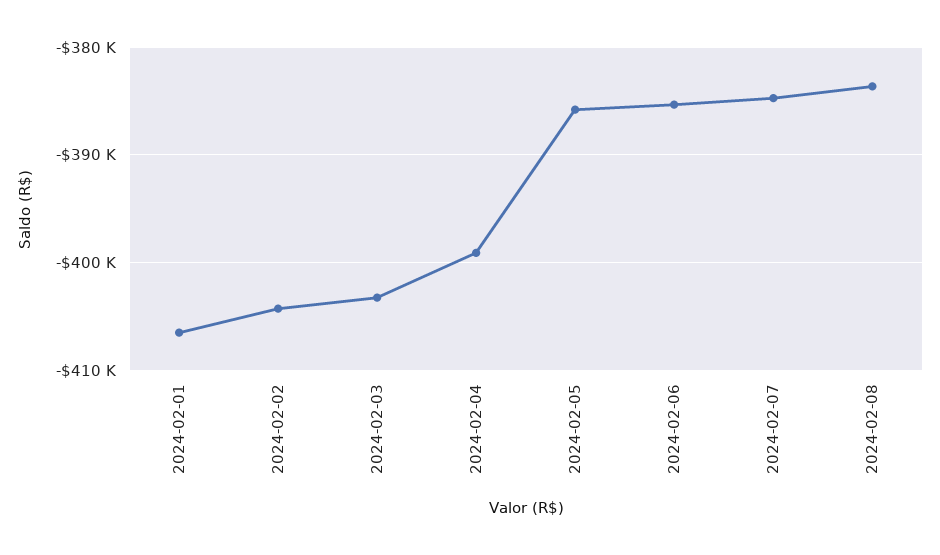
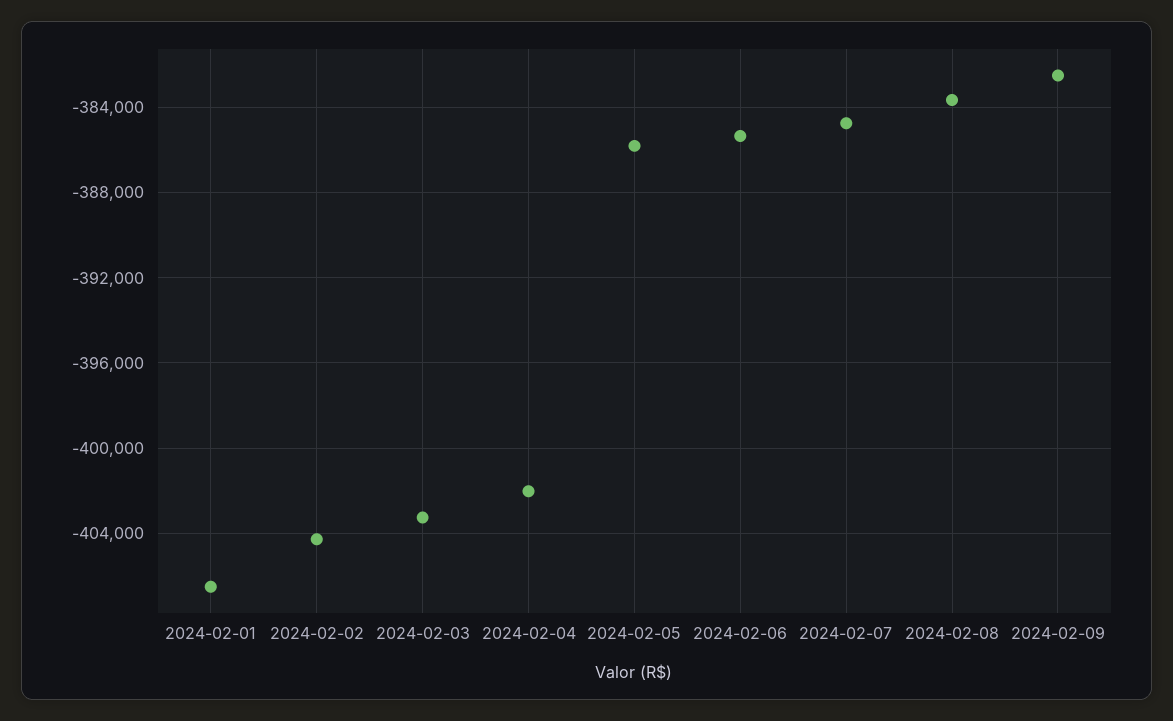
2024-02-04: -399000 -> -402000
2024-02-09: none -> -382500

